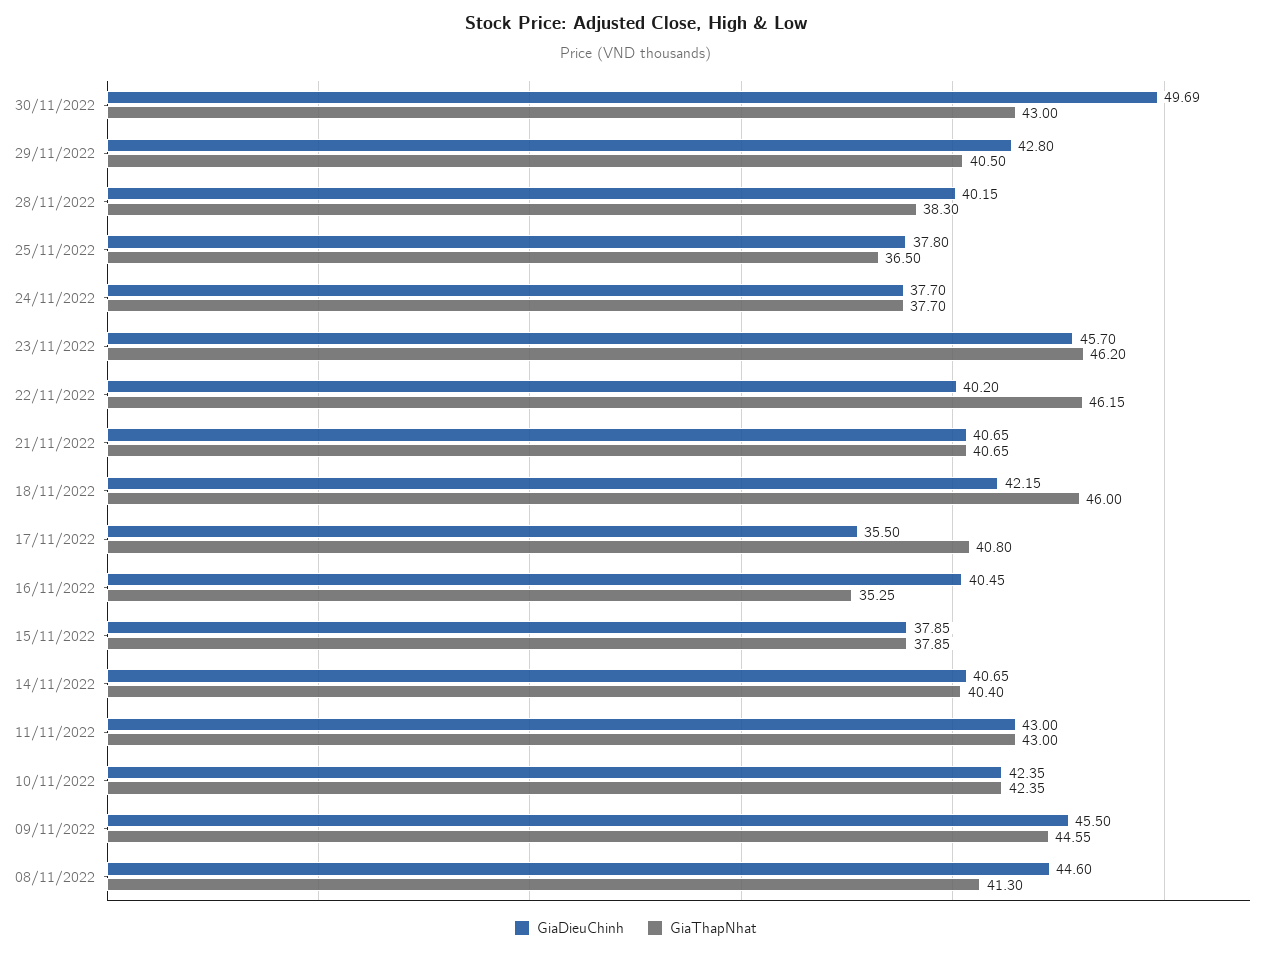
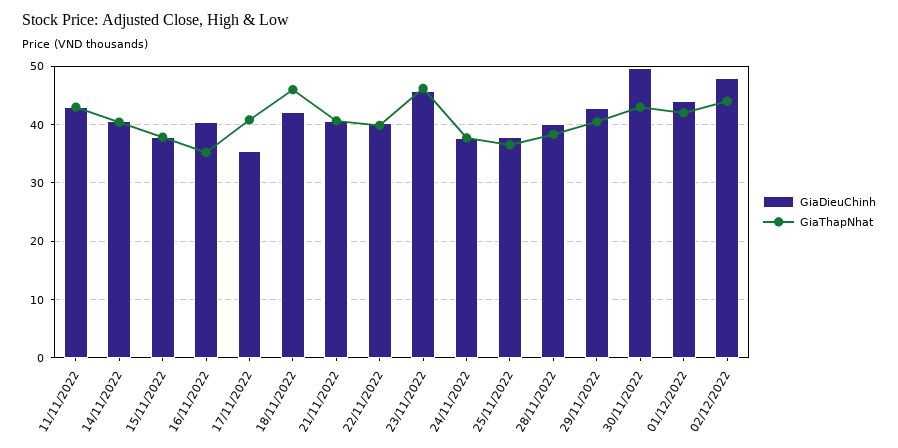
GiaThapNhat, 22/11/2022: 46.15 -> 40
GiaDieuChinh, 10/11/2022: 42.35 -> none
GiaThapNhat, 10/11/2022: 42.35 -> none
GiaDieuChinh, 09/11/2022: 45.5 -> none
GiaThapNhat, 09/11/2022: 44.55 -> none
GiaDieuChinh, 08/11/2022: 44.6 -> none
GiaThapNhat, 08/11/2022: 41.3 -> none
GiaDieuChinh, 01/12/2022: none -> 44
GiaThapNhat, 01/12/2022: none -> 42
GiaDieuChinh, 02/12/2022: none -> 48
GiaThapNhat, 02/12/2022: none -> 44

